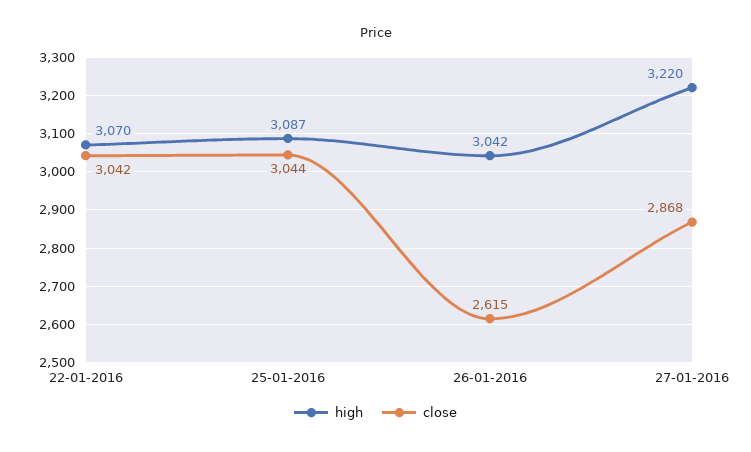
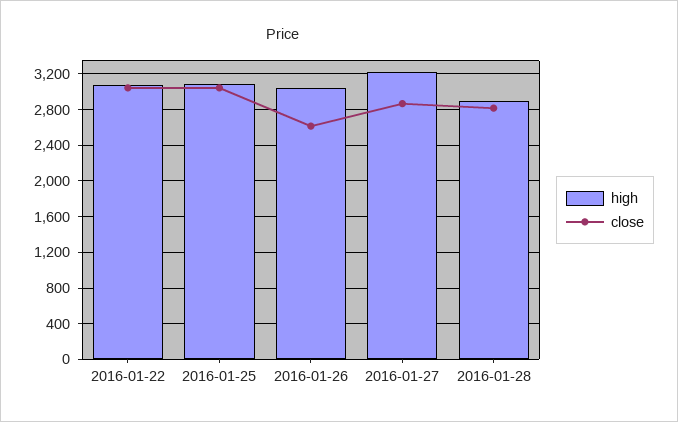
high, 2016-01-28: none -> 2900
close, 2016-01-28: none -> 2800

